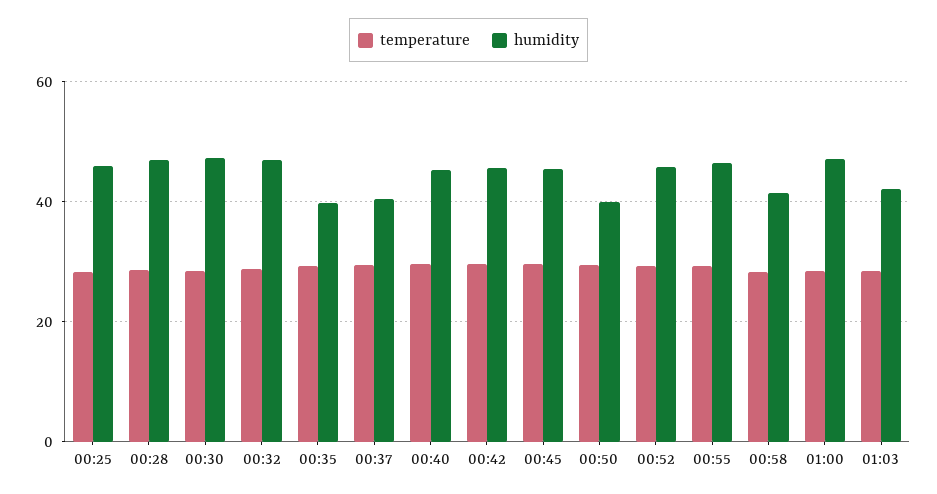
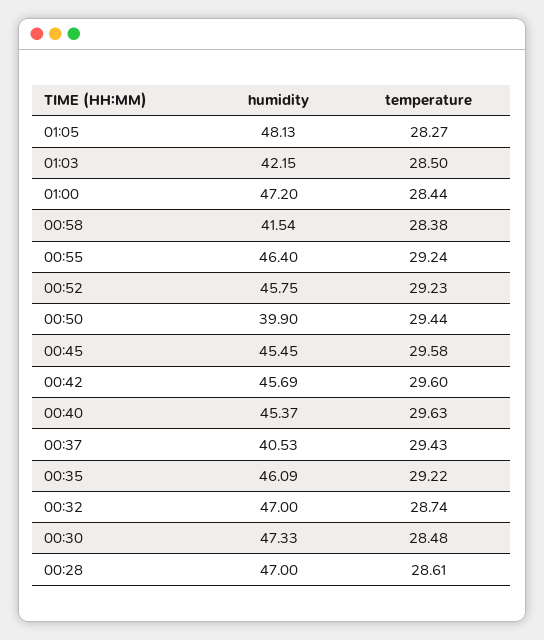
temperature, 00:25: 28 -> none
humidity, 00:25: 46 -> none
humidity, 00:35: 40 -> 46.09
humidity, 01:05: none -> 48.13
temperature, 01:05: none -> 28.27

